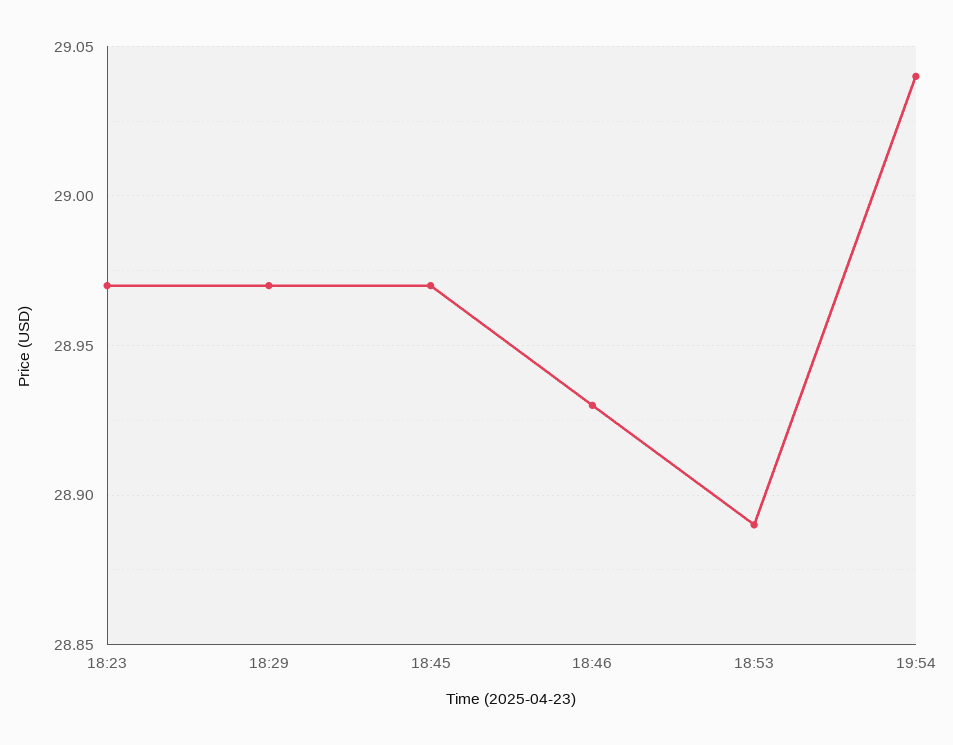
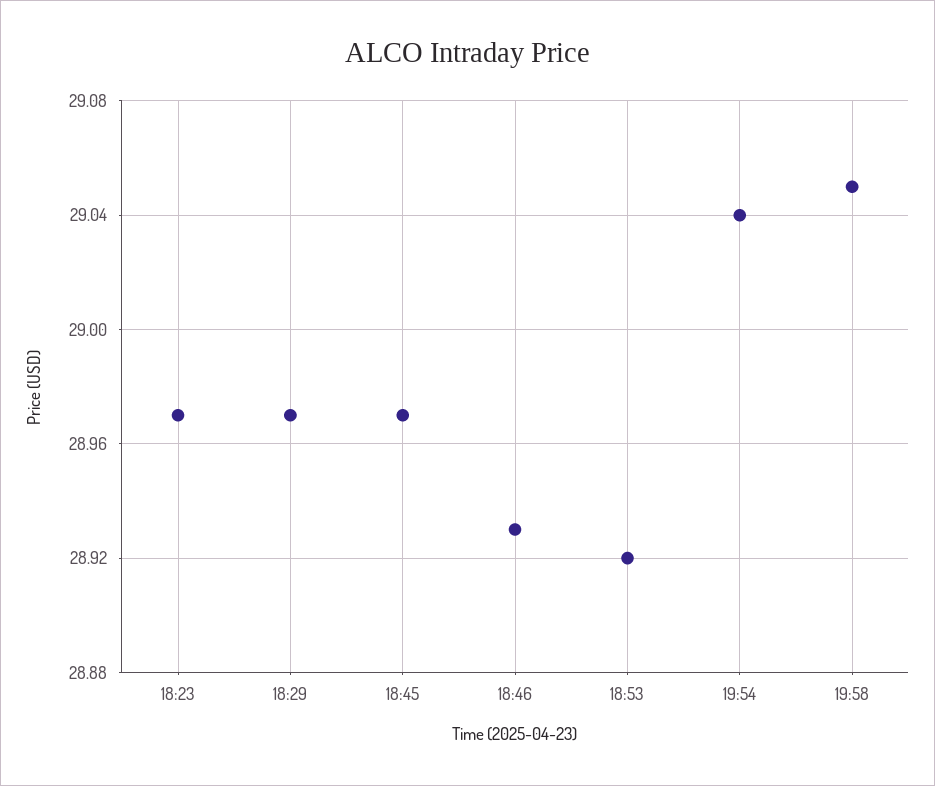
18:53: 28.89 -> 28.92
19:58: none -> 29.05

